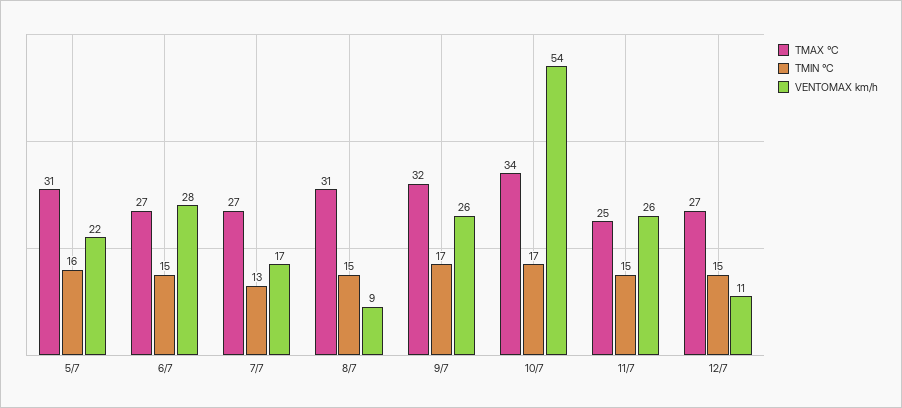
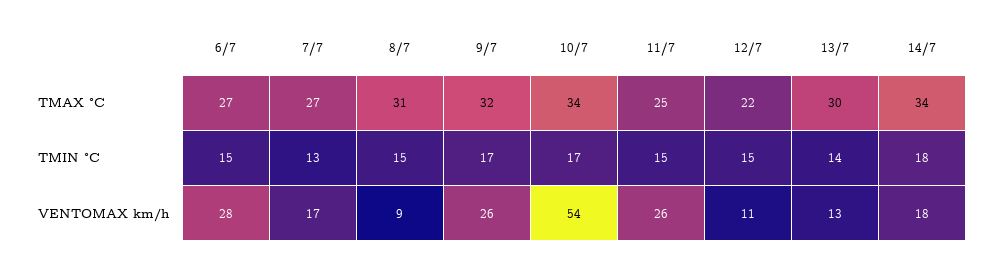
TMAX °C, 5/7: 31 -> none
TMIN °C, 5/7: 16 -> none
VENTOMAX km/h, 5/7: 22 -> none
TMAX °C, 12/7: 27 -> 22
TMAX °C, 13/7: none -> 30
TMAX °C, 14/7: none -> 34
TMIN °C, 13/7: none -> 14
TMIN °C, 14/7: none -> 18
VENTOMAX km/h, 13/7: none -> 13
VENTOMAX km/h, 14/7: none -> 18

